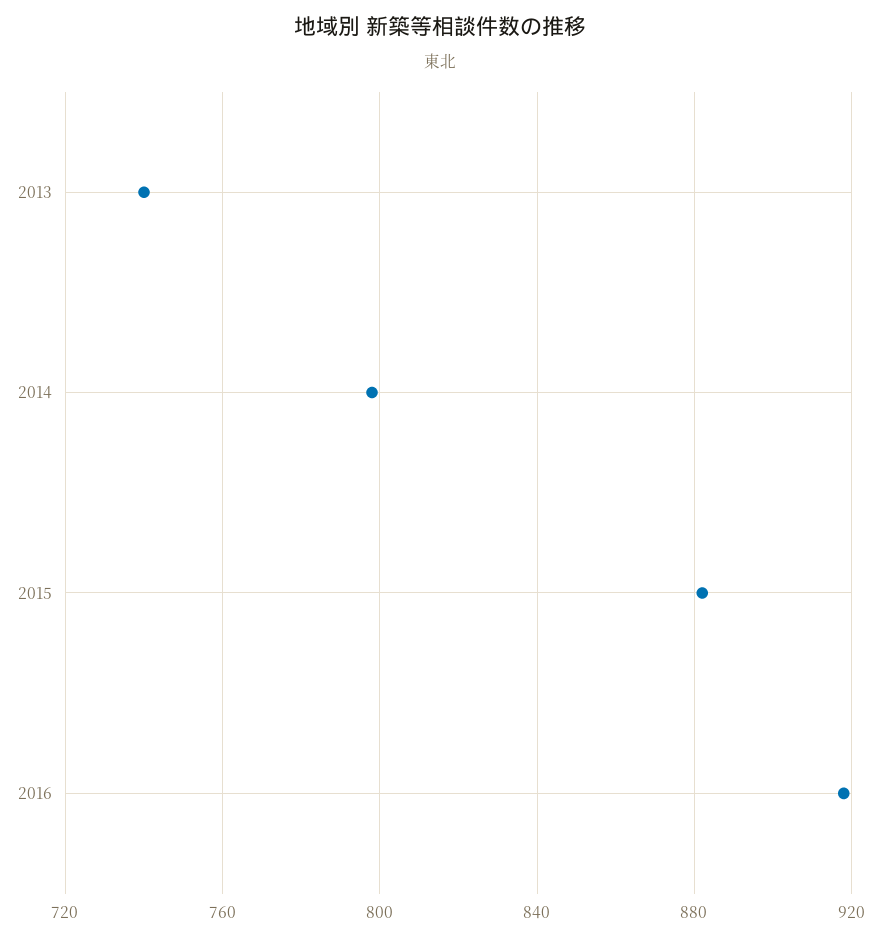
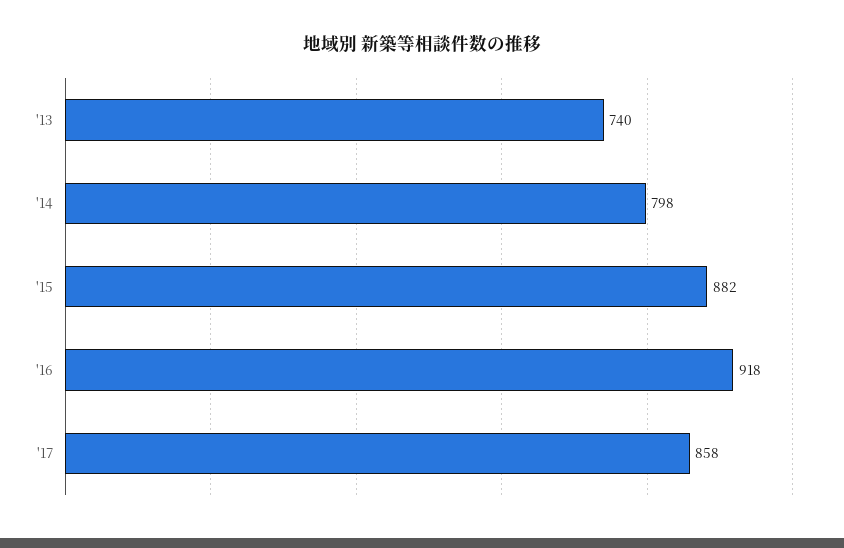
'17: none -> 858

